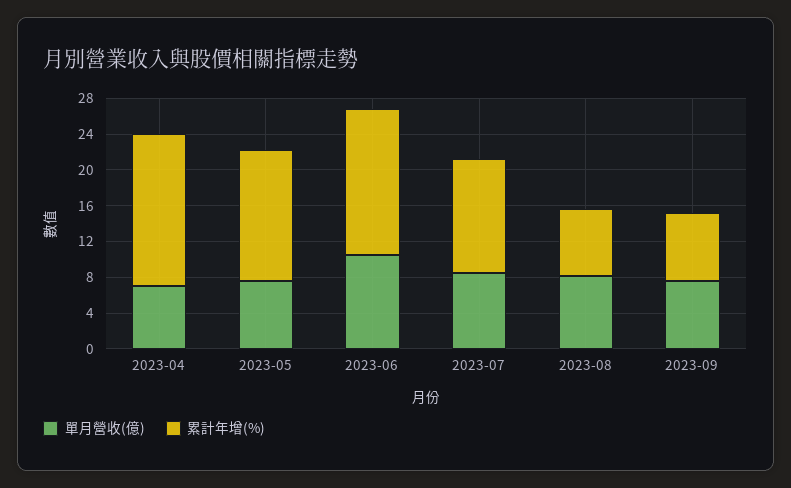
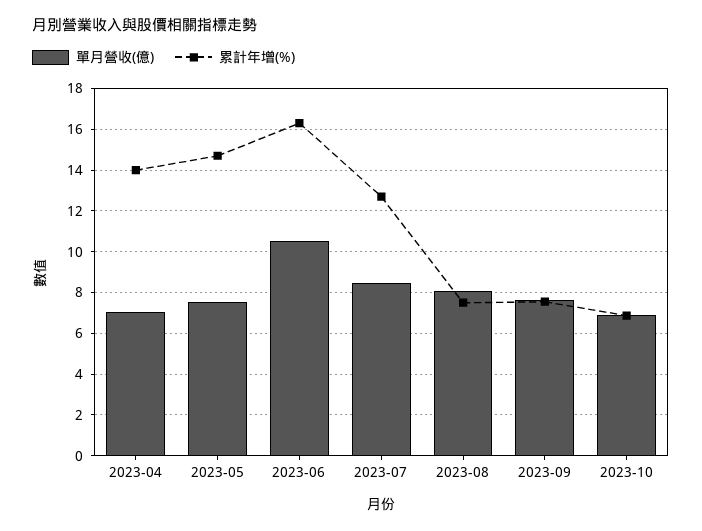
累計年增(%), 2023-04: 17 -> 14
單月營收(億), 2023-10: none -> 7
累計年增(%), 2023-10: none -> 7

